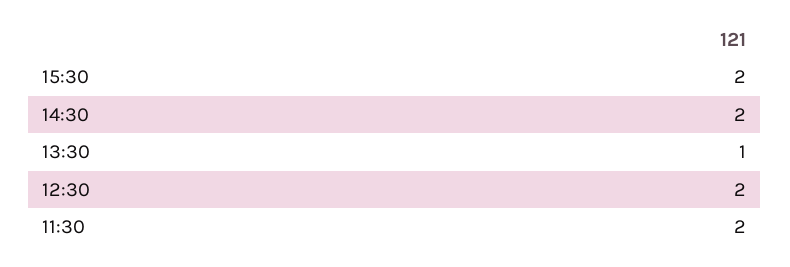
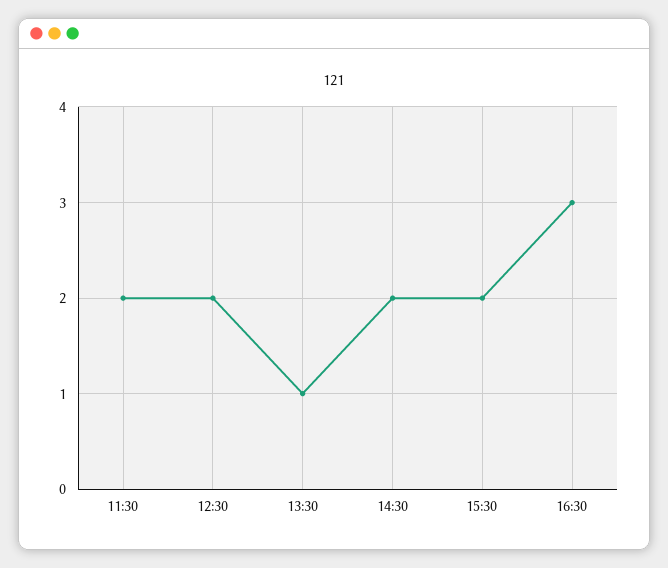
16:30: none -> 3

